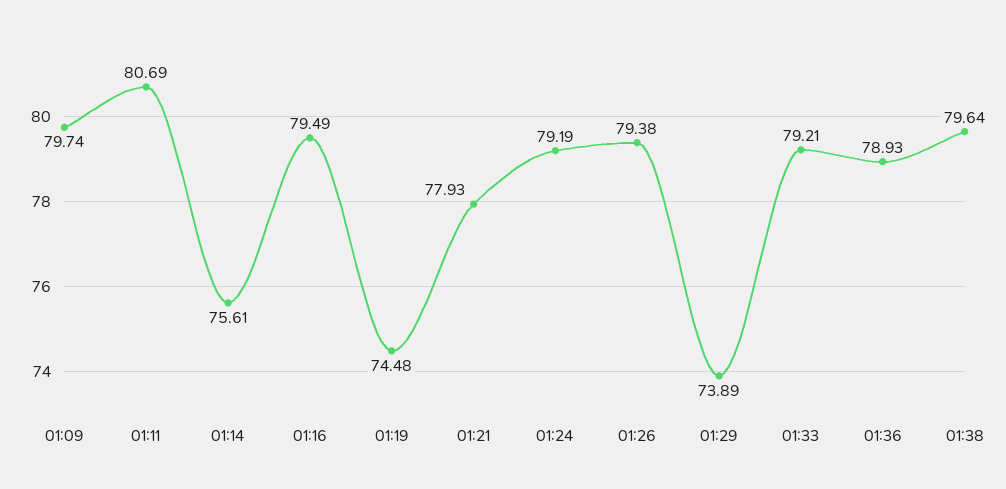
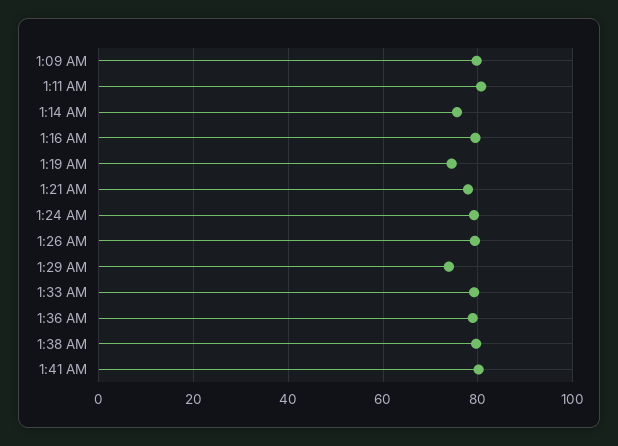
1:41 AM: none -> 80

